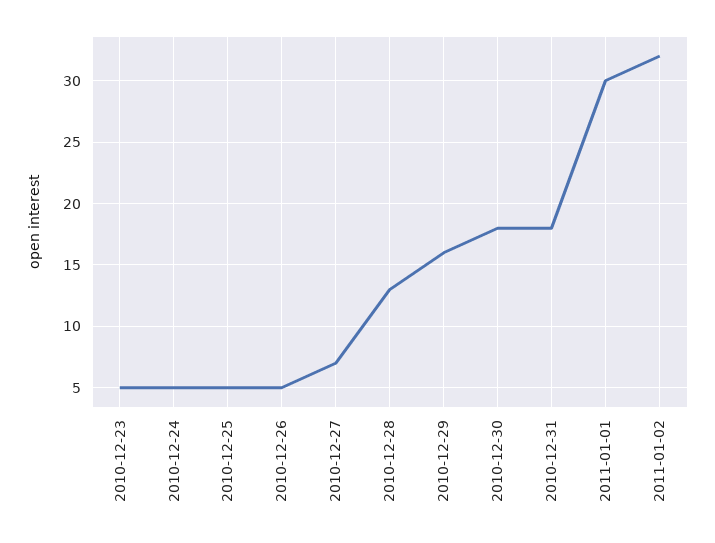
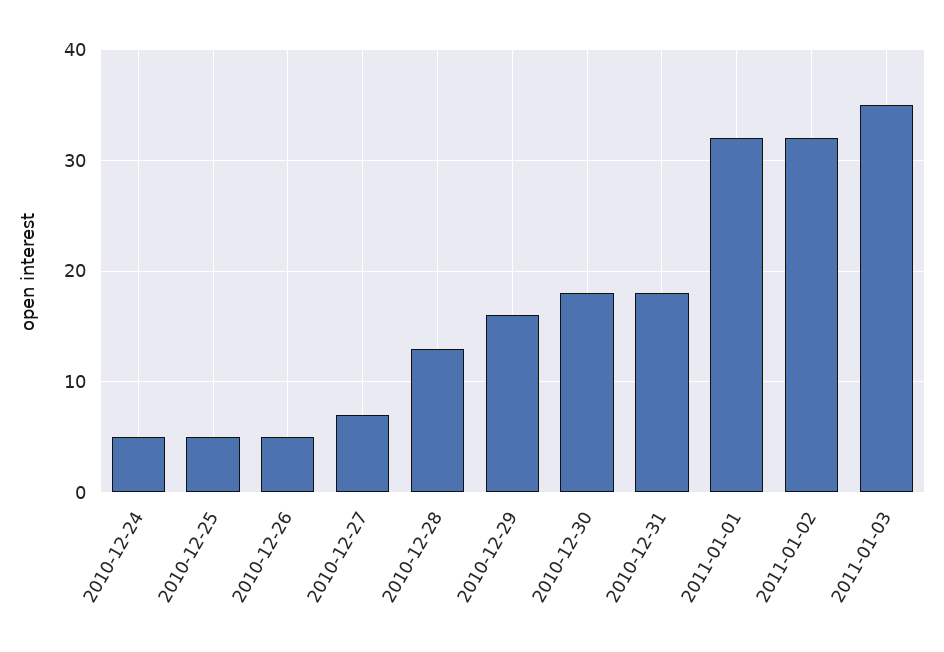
2010-12-23: 5 -> none
2011-01-01: 30 -> 32
2011-01-03: none -> 35

